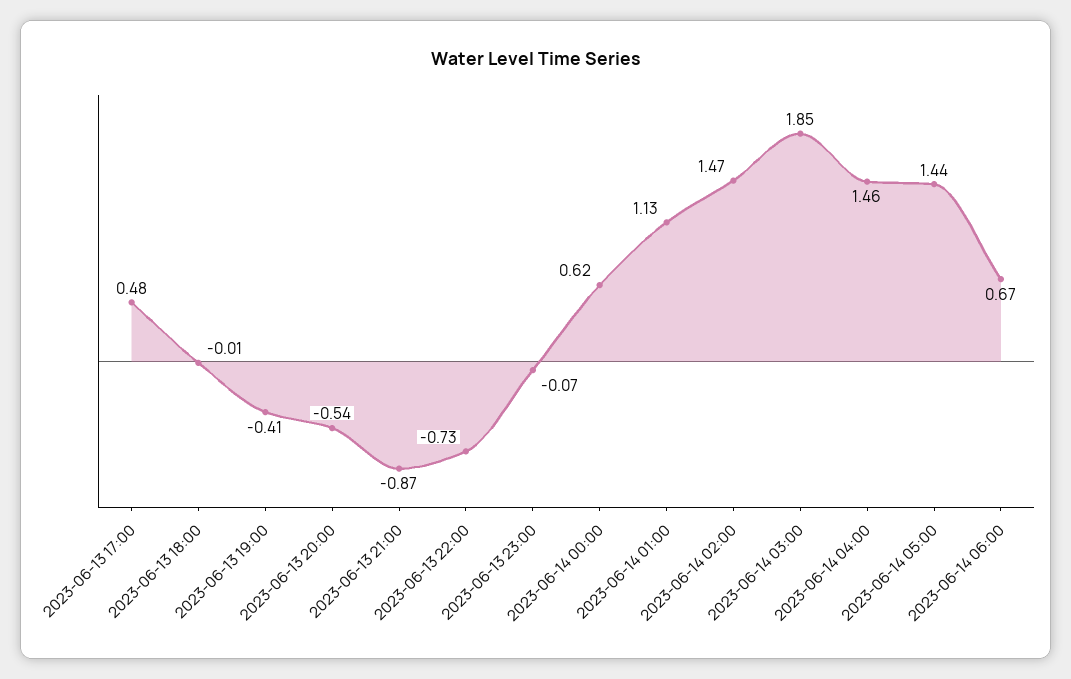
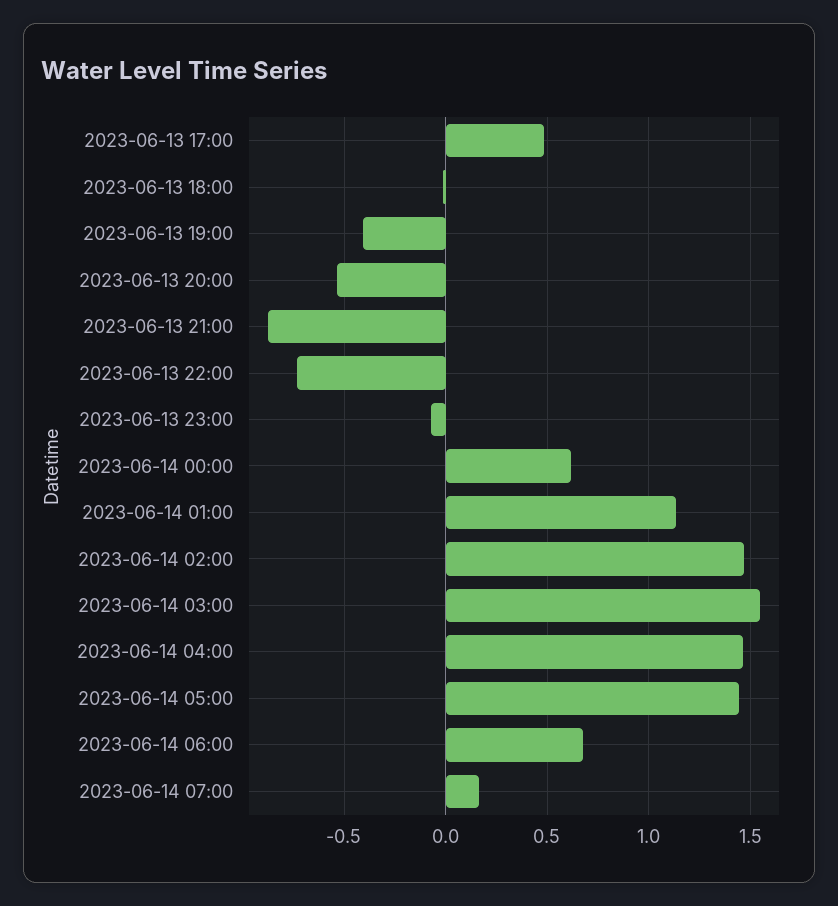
2023-06-14 03:00: 1.85 -> 1.55
2023-06-14 07:00: none -> 0.15

